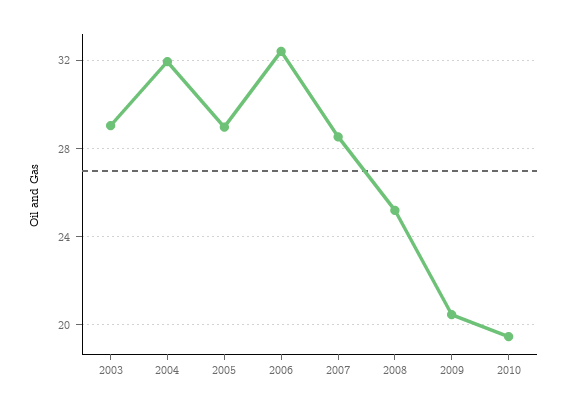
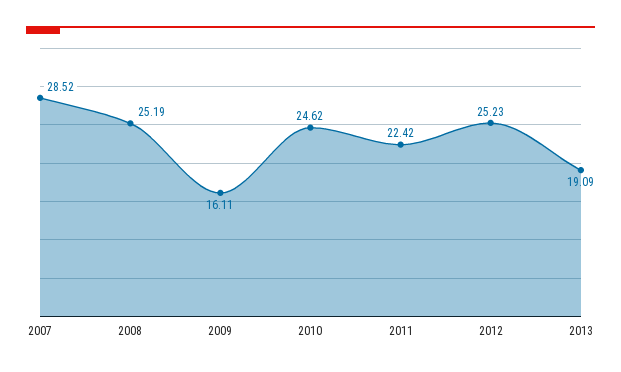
2003: 29 -> none
2004: 32 -> none
2005: 29 -> none
2006: 32.5 -> none
2009: 20.5 -> 16.11
2010: 19.5 -> 24.62
2011: none -> 22.42
2012: none -> 25.23
2013: none -> 19.09

